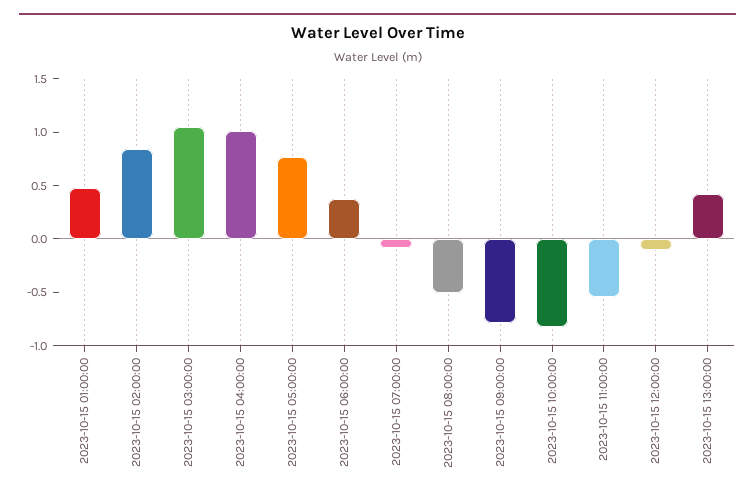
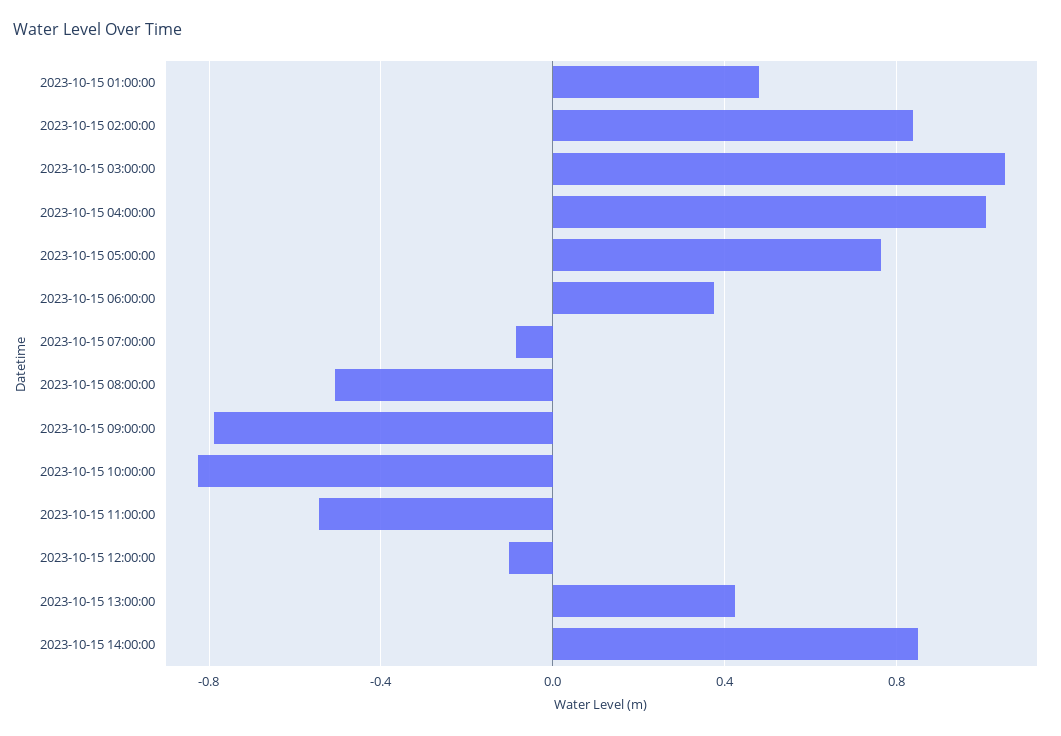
2023-10-15 14:00:00: none -> 0.85

